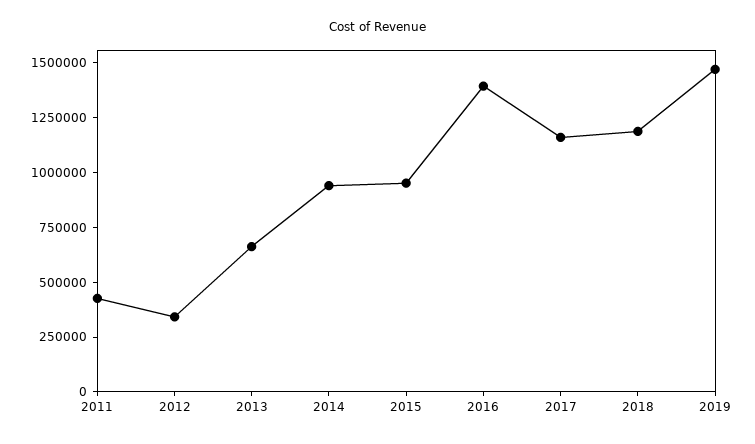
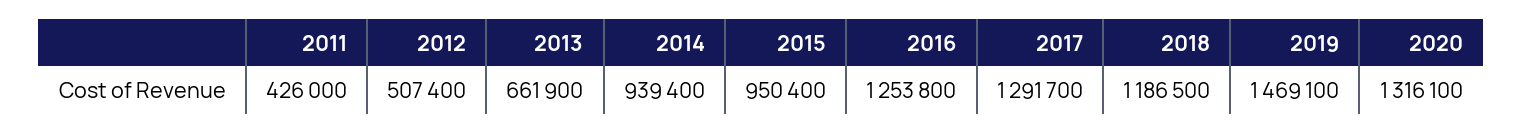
2012: 350000 -> 507400
2016: 1400000 -> 1253800
2017: 1150000 -> 1291700
2020: none -> 1316100

